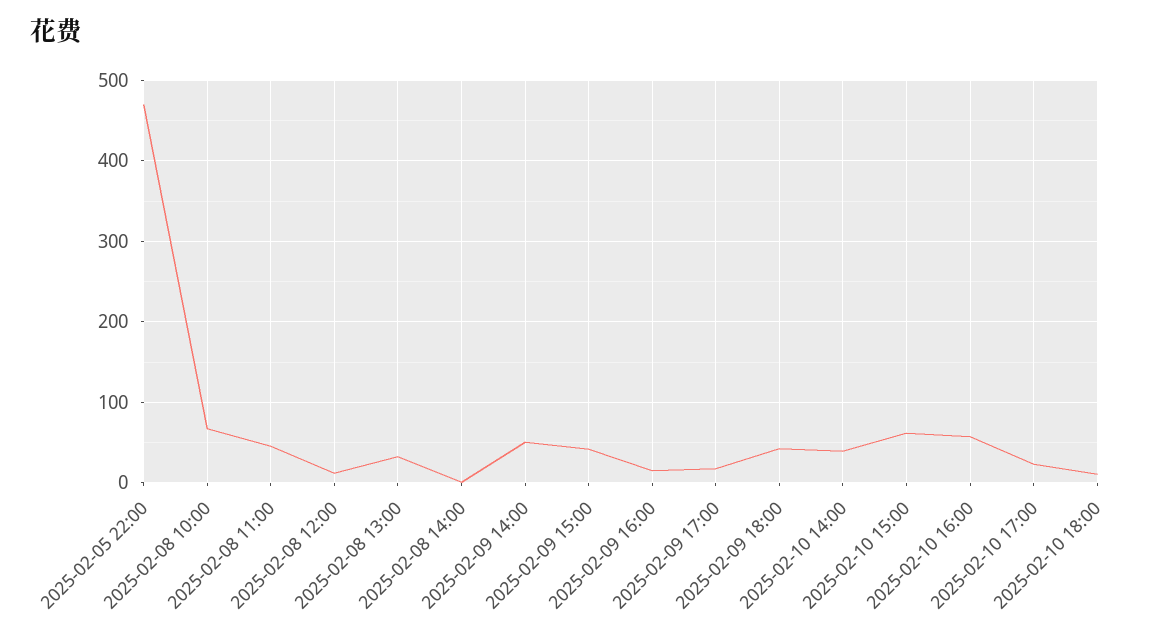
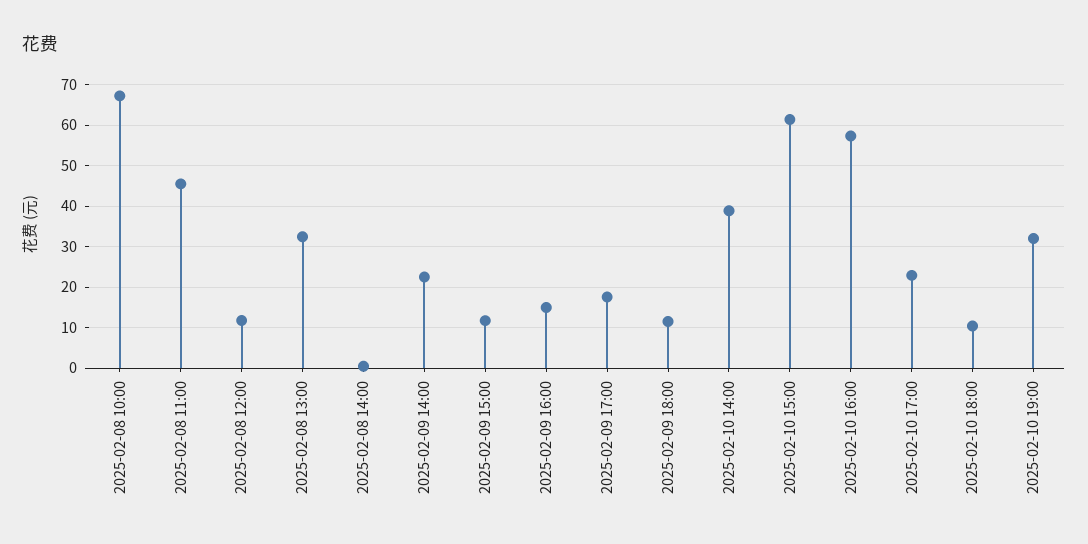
2025-02-05 22:00: 470 -> none
2025-02-09 14:00: 50 -> 22
2025-02-09 15:00: 40 -> 12
2025-02-09 18:00: 40 -> 12
2025-02-10 19:00: none -> 32

